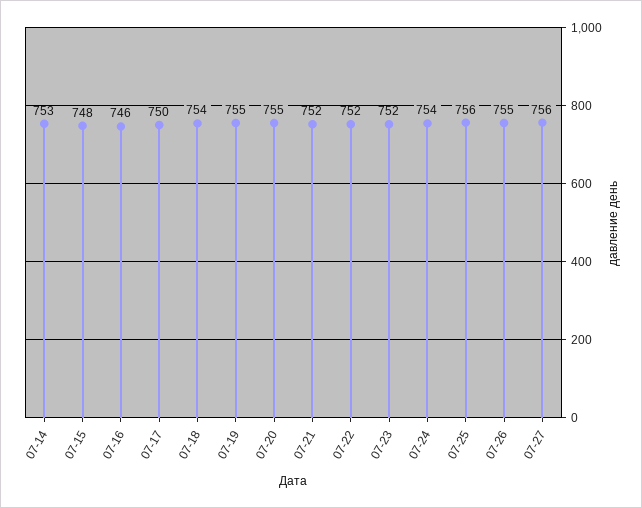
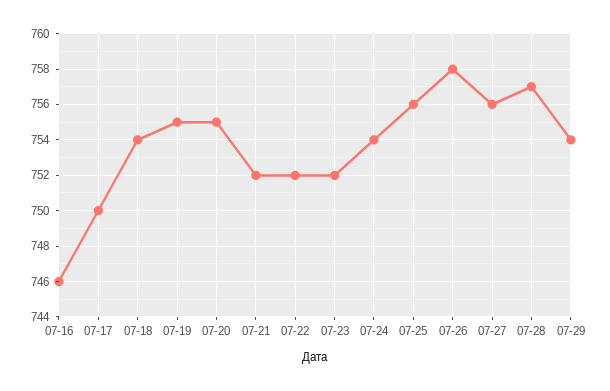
07-14: 753 -> none
07-15: 748 -> none
07-26: 755 -> 758
07-28: none -> 757
07-29: none -> 754

